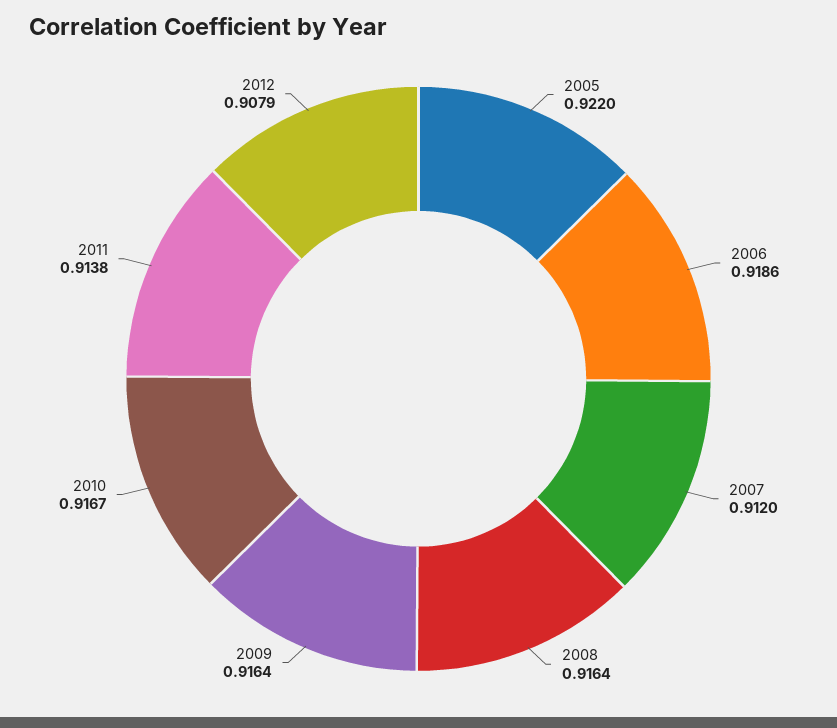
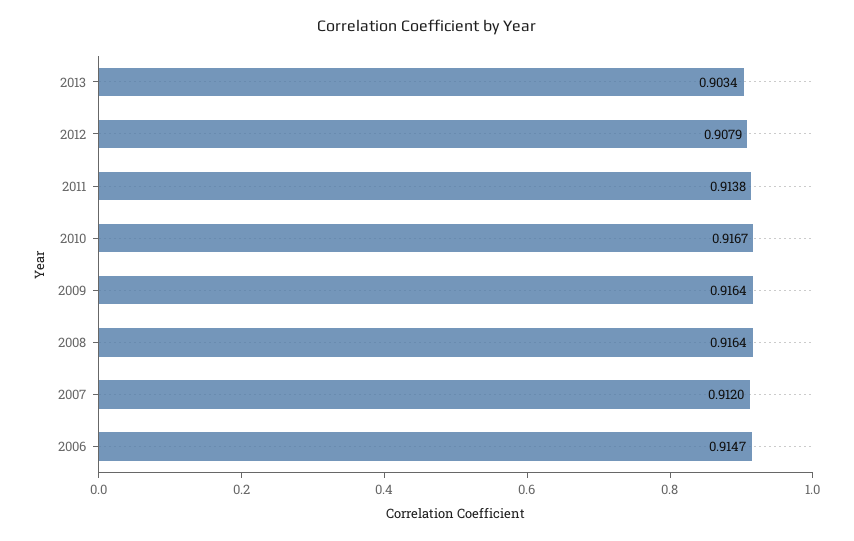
2005: 0.922 -> none
2006: 0.9186 -> 0.9147
2013: none -> 0.9034

